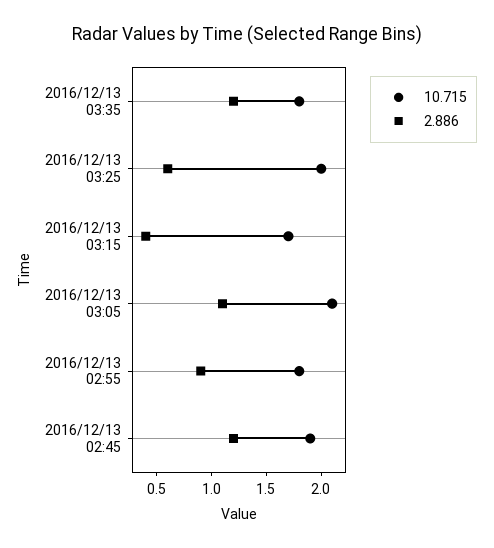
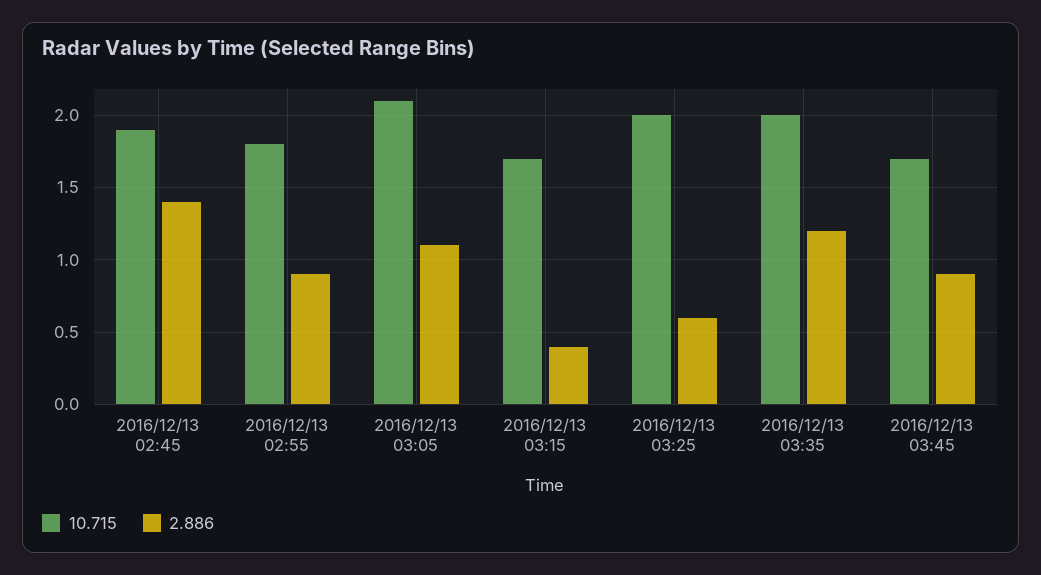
10.715, 2016/12/13 03:35: 1.8 -> 2
2.886, 2016/12/13 02:45: 1.2 -> 1.4
10.715, 2016/12/13 03:45: none -> 1.7
2.886, 2016/12/13 03:45: none -> 0.9

